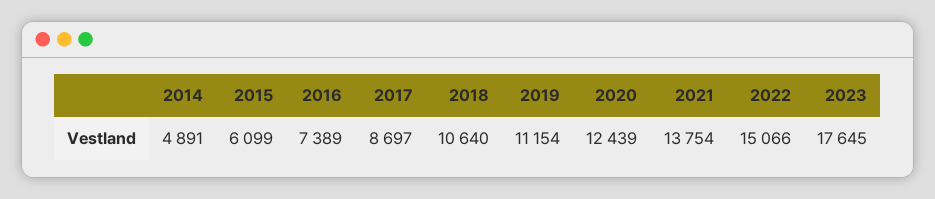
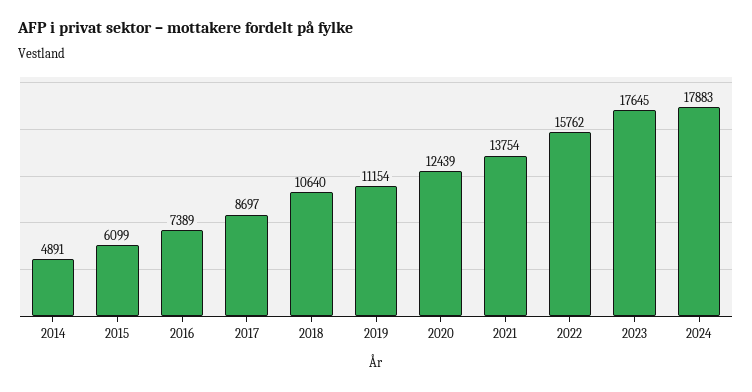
2022: 15066 -> 15762
2024: none -> 17883

